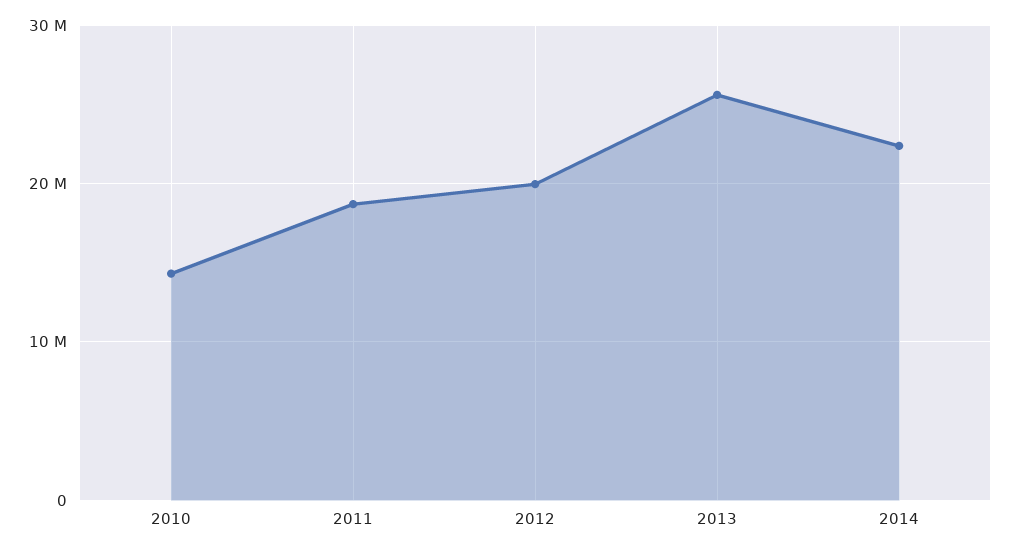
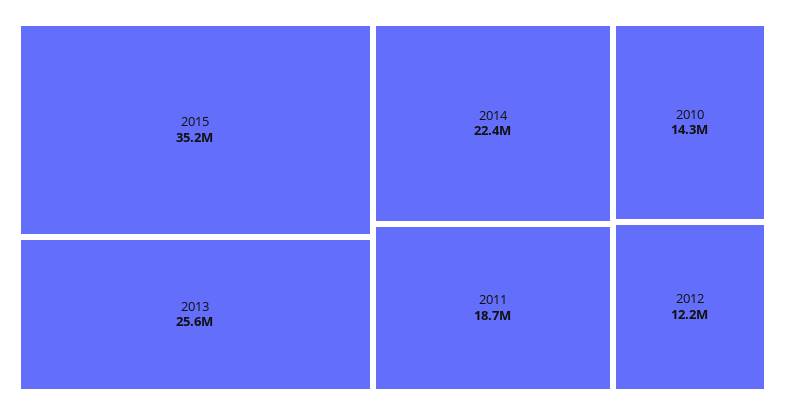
2012: 20000000 -> 12200000
2015: none -> 35200000

